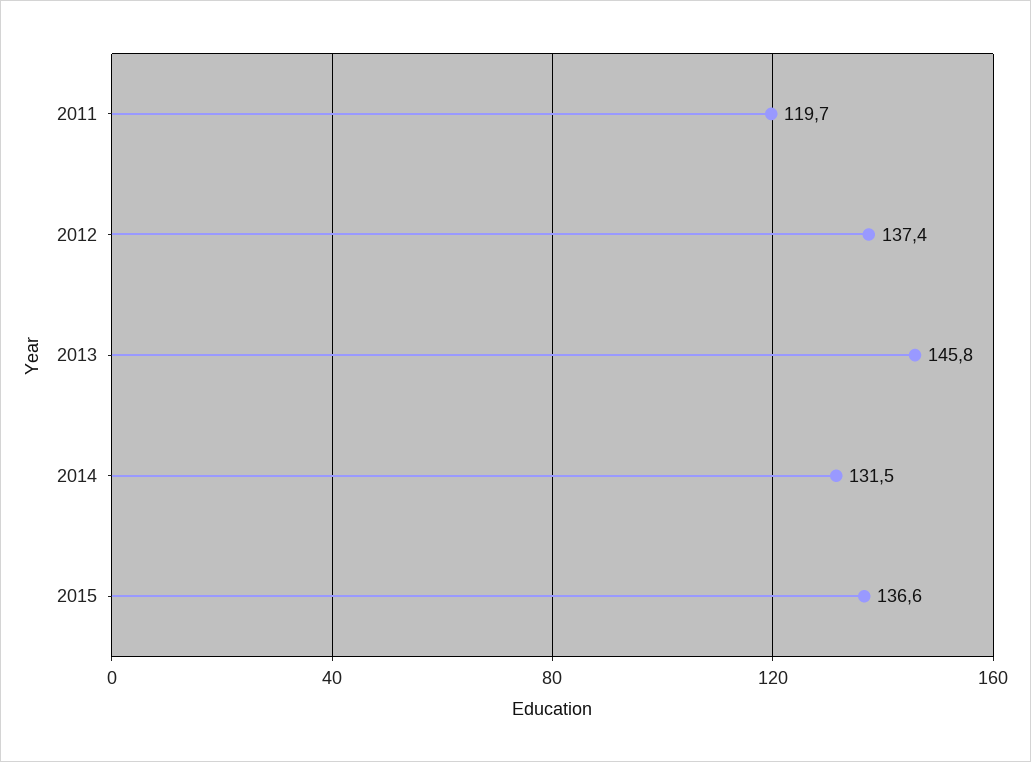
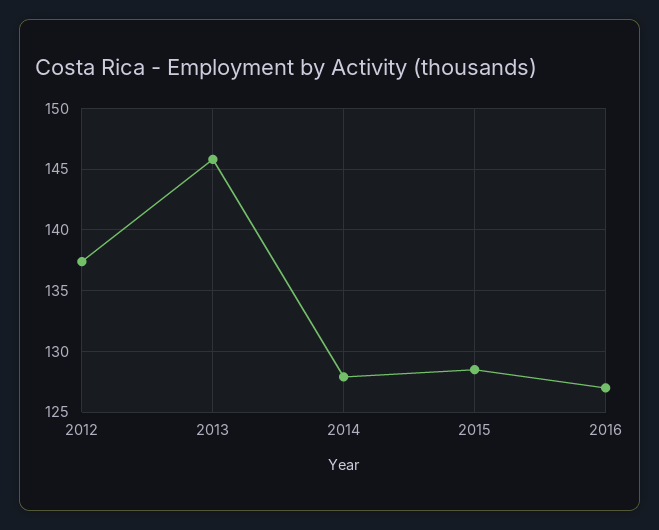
2011: 119.7 -> none
2014: 131.5 -> 128
2015: 136.6 -> 128.5
2016: none -> 127

